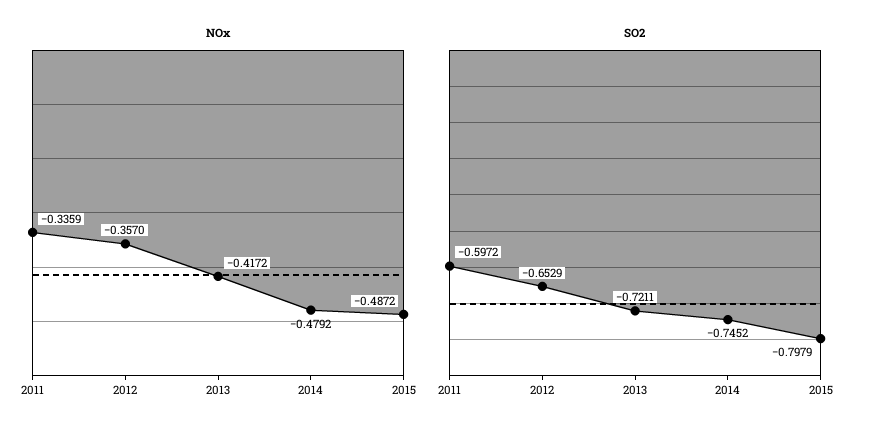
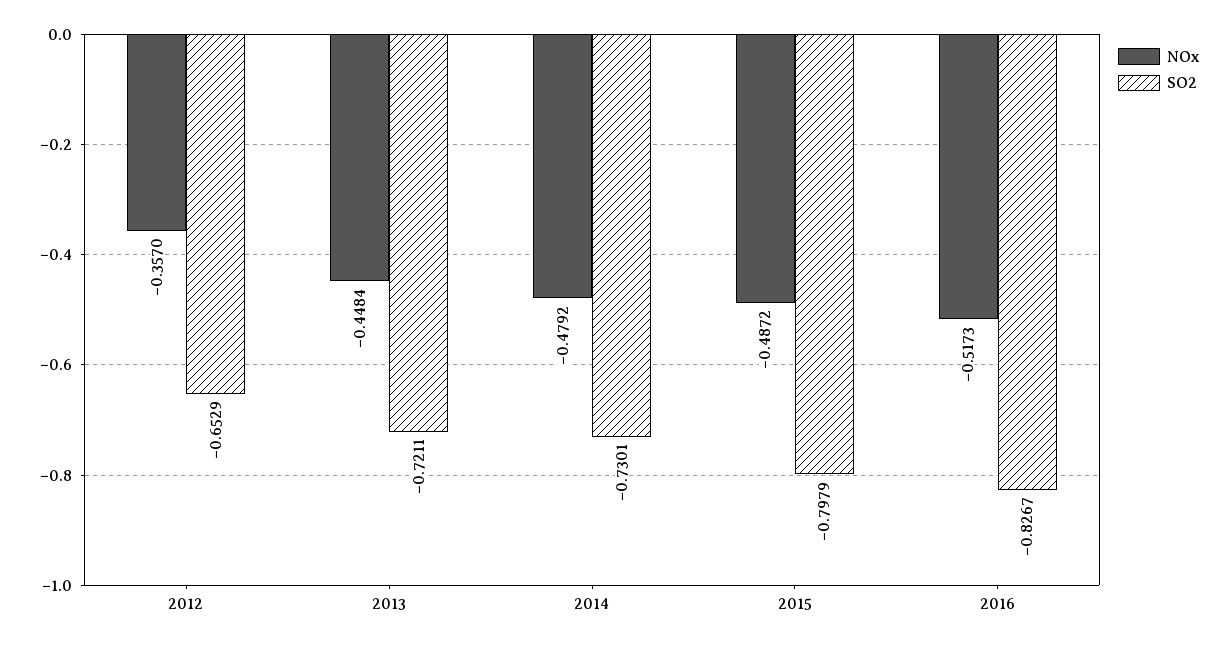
NOx, 2011: -0.3359 -> none
NOx, 2013: -0.4172 -> -0.4484
SO2, 2011: -0.5972 -> none
SO2, 2014: -0.7452 -> -0.7301
NOx, 2016: none -> -0.5173
SO2, 2016: none -> -0.8267

